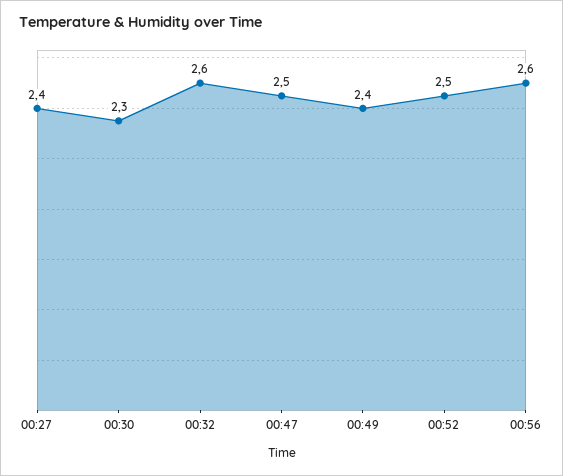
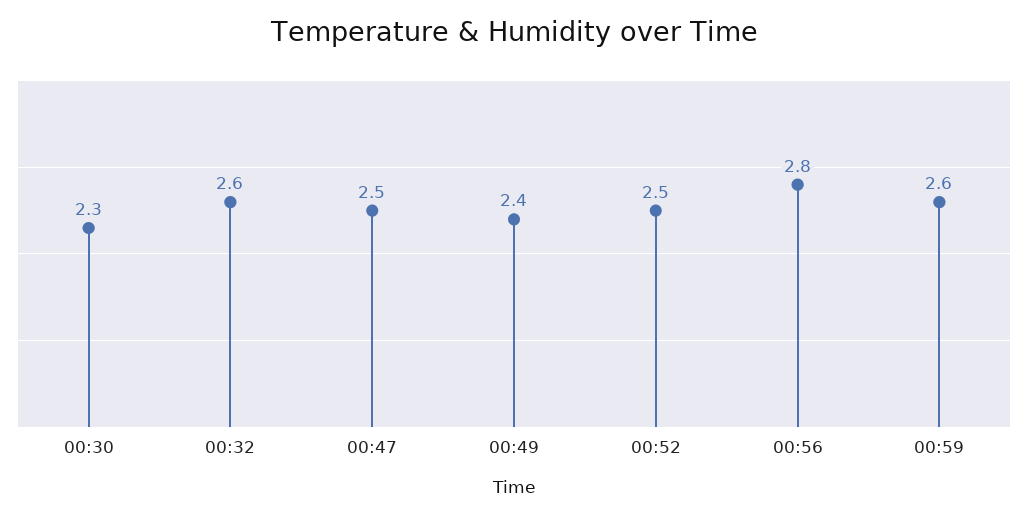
00:27: 2.4 -> none
00:56: 2.6 -> 2.8
00:59: none -> 2.6

